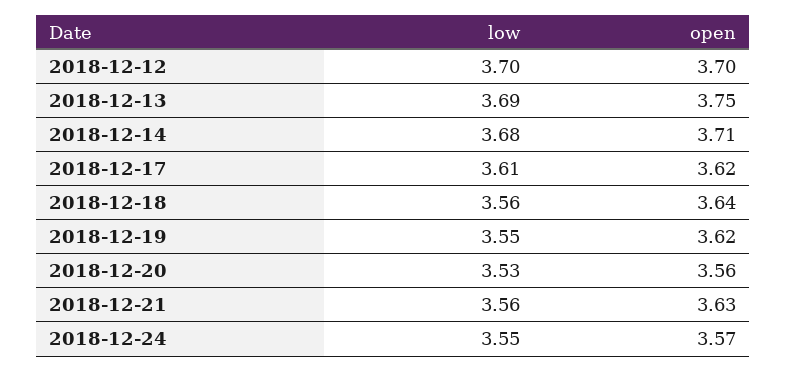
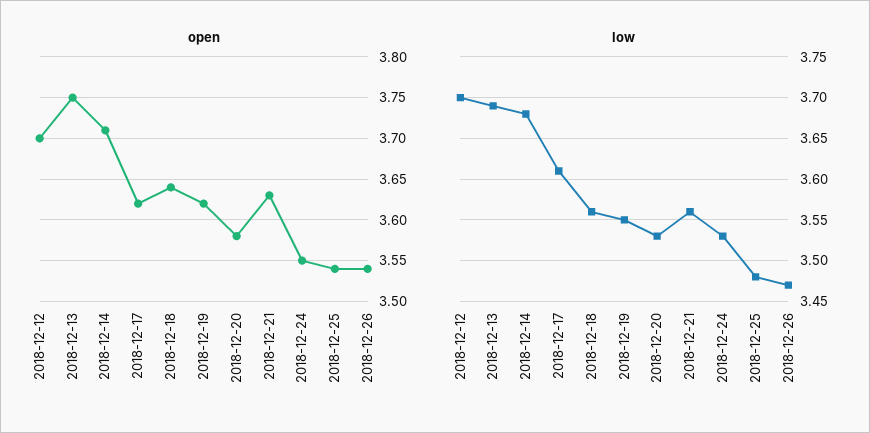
open, 2018-12-20: 3.56 -> 3.58
low, 2018-12-24: 3.55 -> 3.53
open, 2018-12-24: 3.57 -> 3.55
open, 2018-12-25: none -> 3.54
open, 2018-12-26: none -> 3.54
low, 2018-12-25: none -> 3.48
low, 2018-12-26: none -> 3.47

